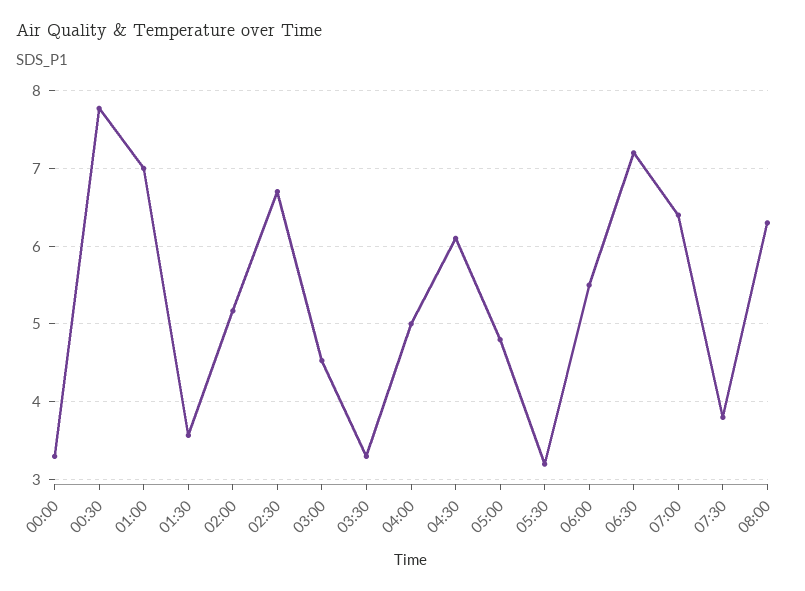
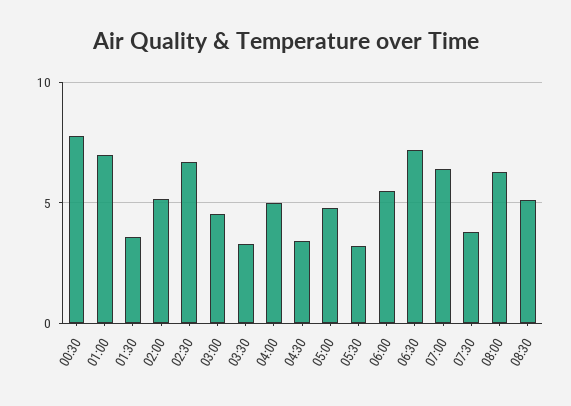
00:00: 3.3 -> none
04:30: 6.1 -> 3.5
08:30: none -> 5

